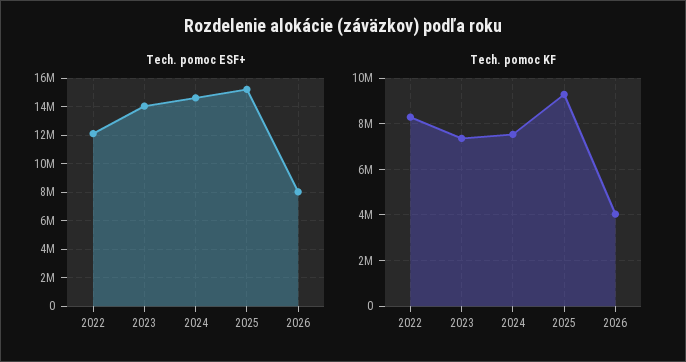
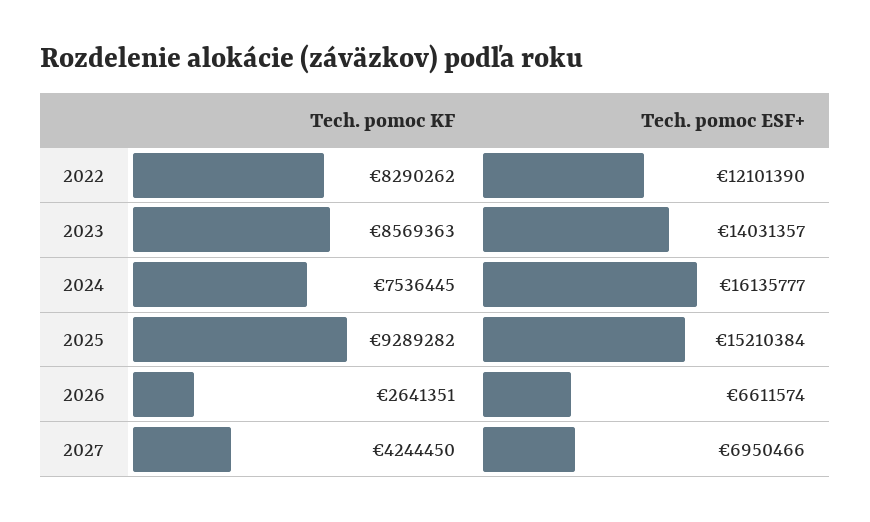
Tech. pomoc ESF+, 2024: 14500000 -> 16135777
Tech. pomoc ESF+, 2026: 8000000 -> 6611574
Tech. pomoc KF, 2023: 7500000 -> 8569363
Tech. pomoc KF, 2026: 4000000 -> 2641351
Tech. pomoc KF, 2027: none -> 4244450
Tech. pomoc ESF+, 2027: none -> 6950466

